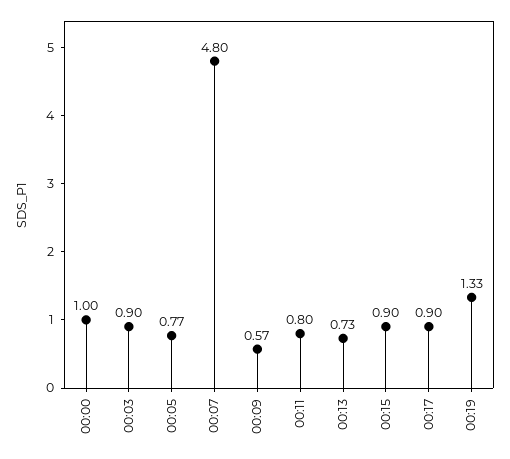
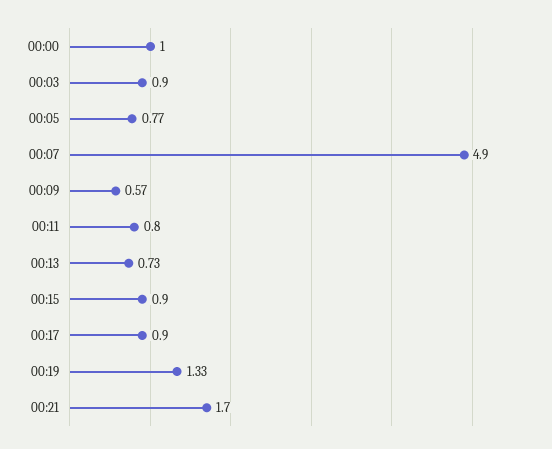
00:07: 4.8 -> 4.9
00:21: none -> 1.7

